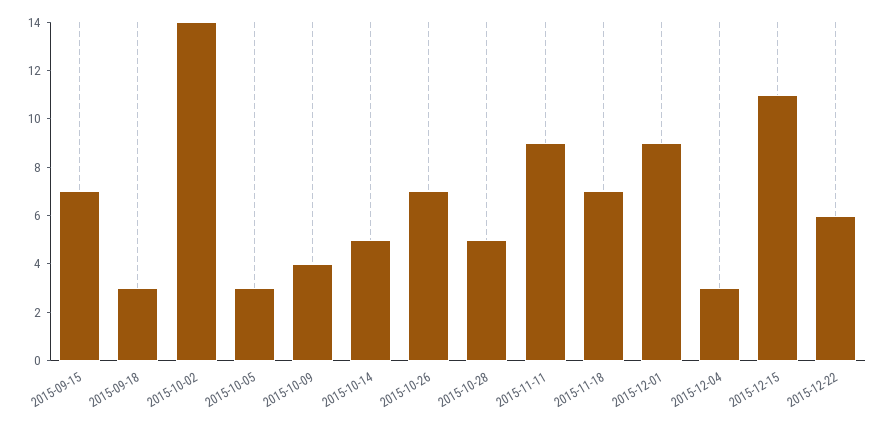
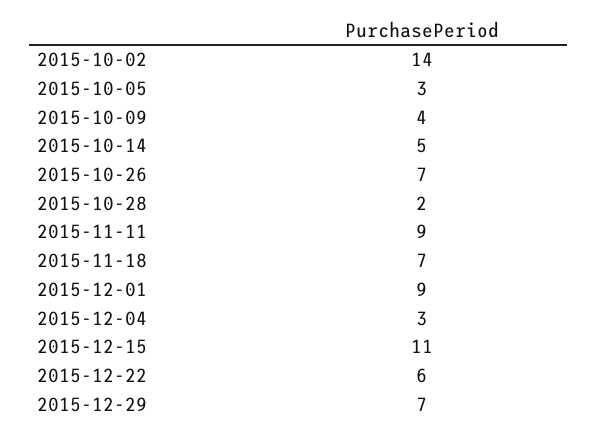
2015-09-15: 7 -> none
2015-09-18: 3 -> none
2015-10-28: 5 -> 2
2015-12-29: none -> 7

